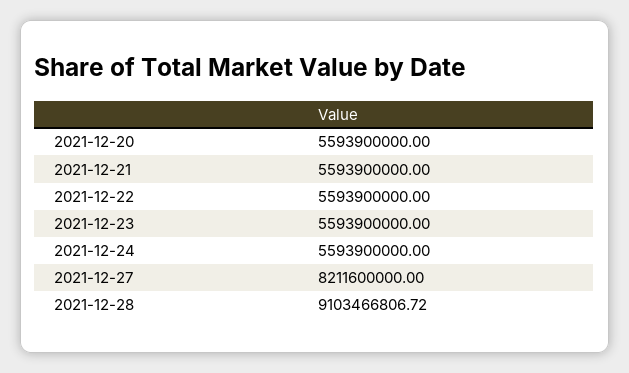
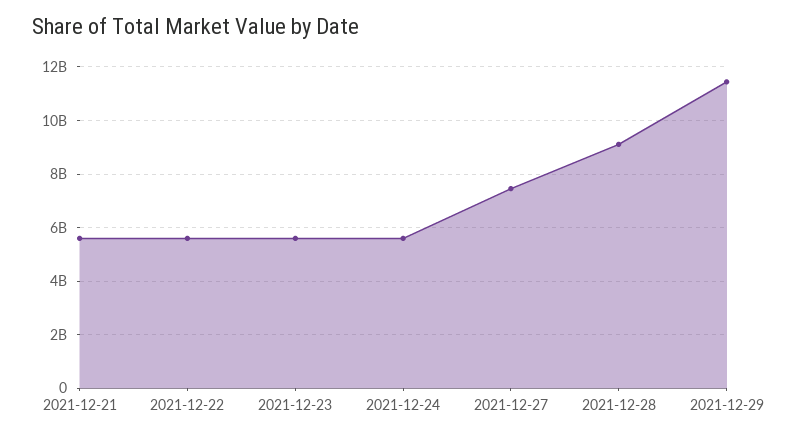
2021-12-20: 5593900000 -> none
2021-12-27: 8211600000 -> 7500000000
2021-12-29: none -> 11500000000

